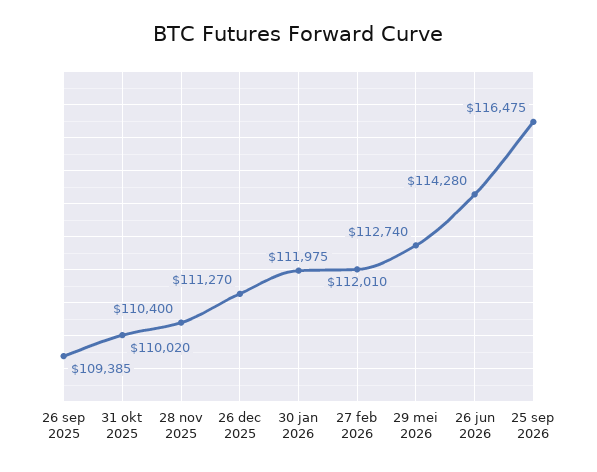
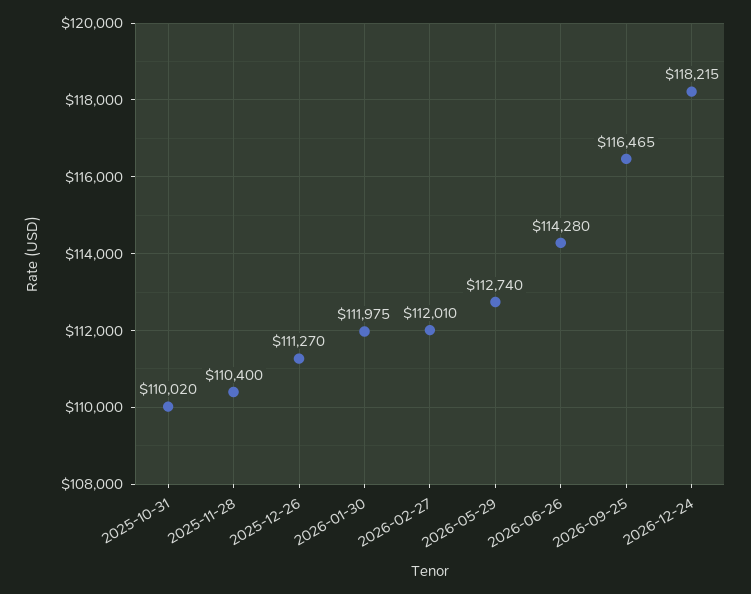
26 sep 2025: 109385 -> none
25 sep 2026: 116475 -> 116465
2026-12-24: none -> 118215

